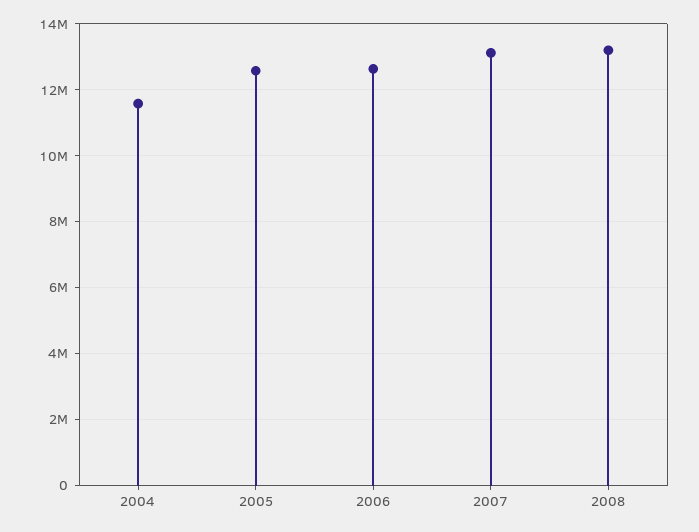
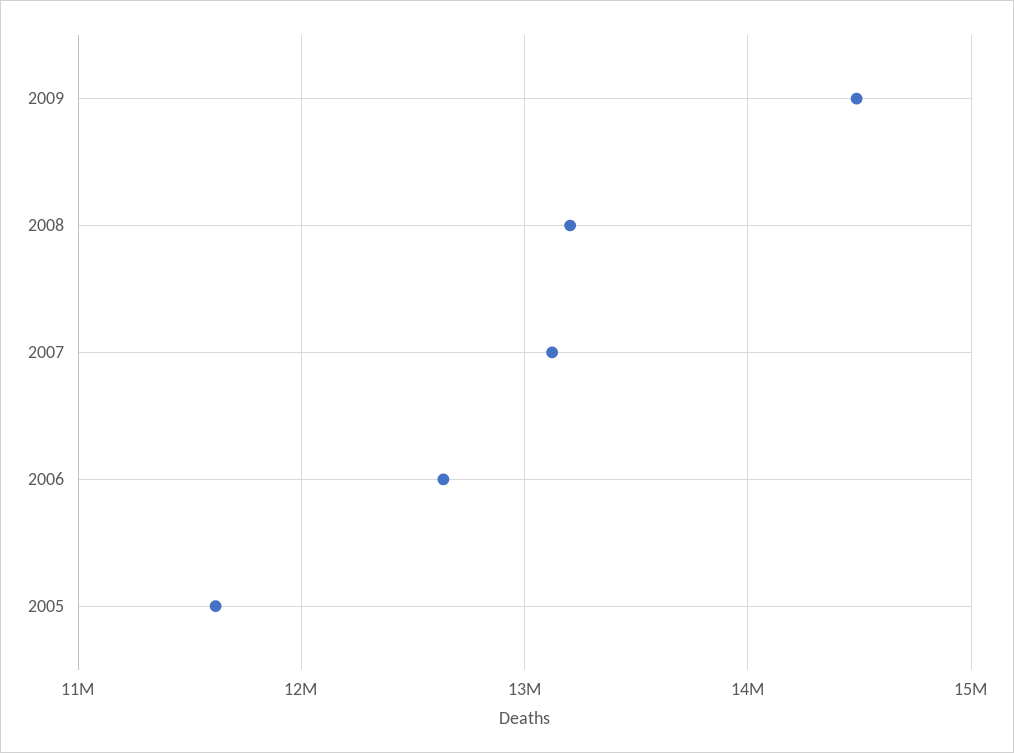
2004: 11600000 -> none
2005: 12600000 -> 11600000
2009: none -> 14500000

